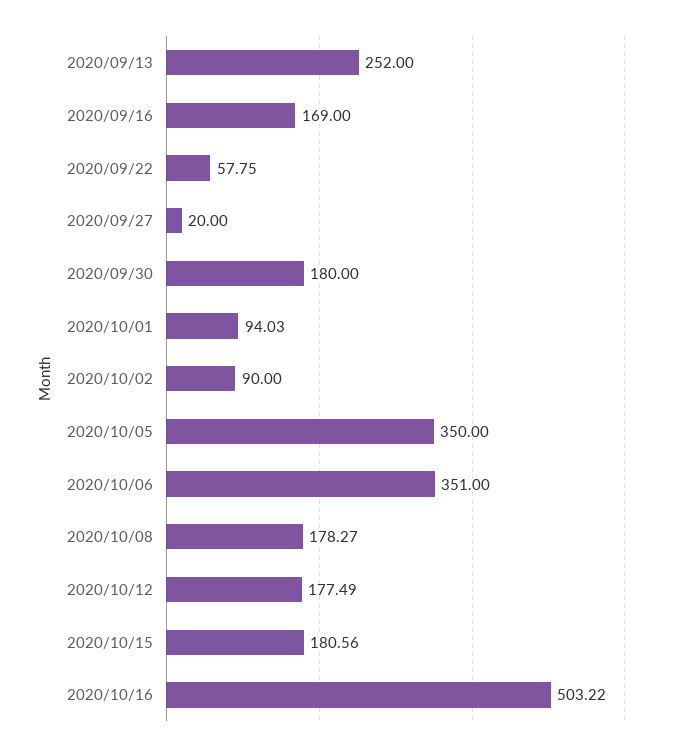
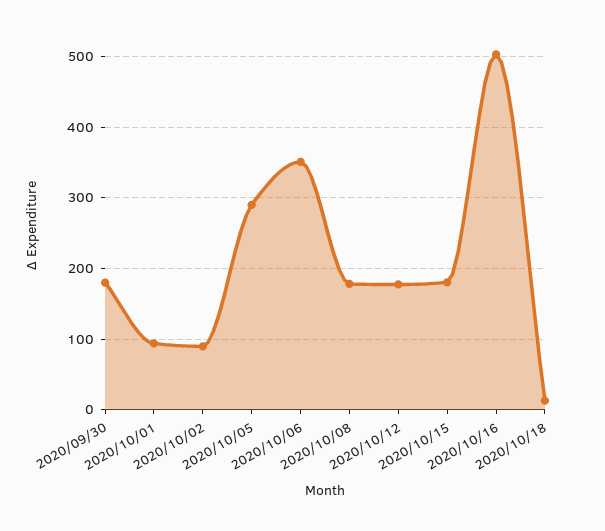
2020/09/13: 252 -> none
2020/09/16: 169 -> none
2020/09/22: 57.75 -> none
2020/09/27: 20 -> none
2020/10/05: 350 -> 290
2020/10/18: none -> 10

